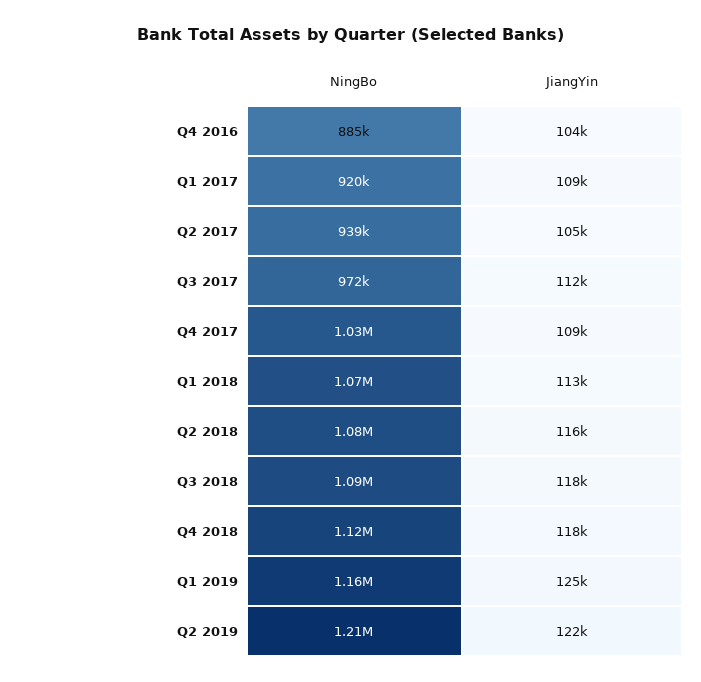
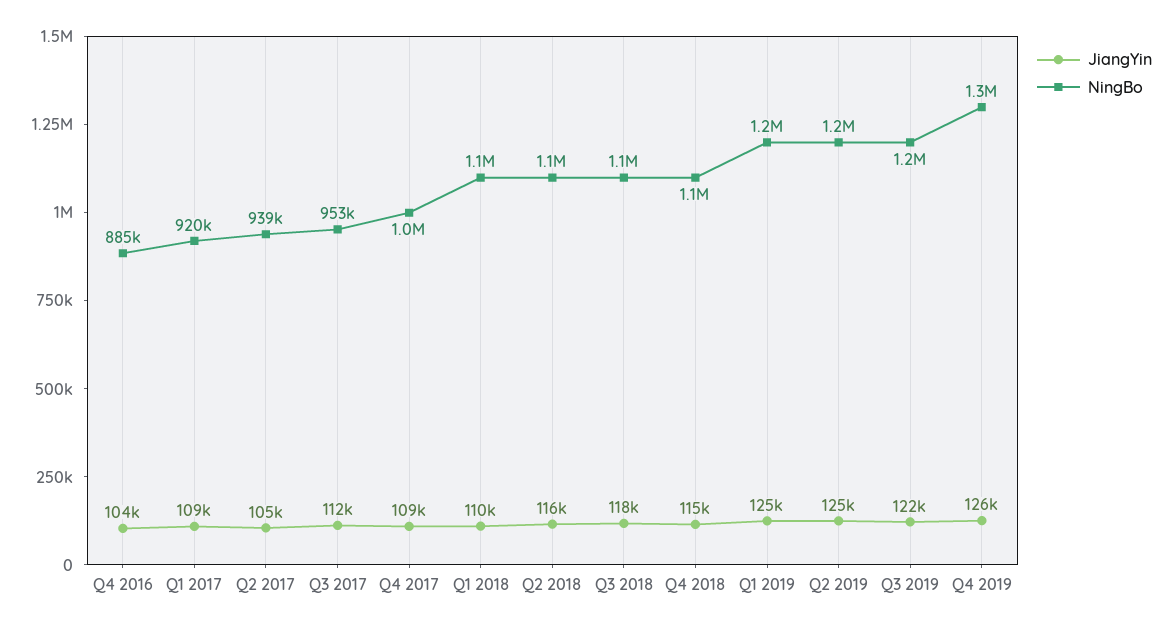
NingBo, Q3 2017: 972000 -> 953000
JiangYin, Q1 2018: 113000 -> 110000
JiangYin, Q4 2018: 118000 -> 115000
JiangYin, Q2 2019: 122000 -> 125000
JiangYin, Q3 2019: none -> 122000
NingBo, Q3 2019: none -> 1200000
JiangYin, Q4 2019: none -> 126000
NingBo, Q4 2019: none -> 1300000

